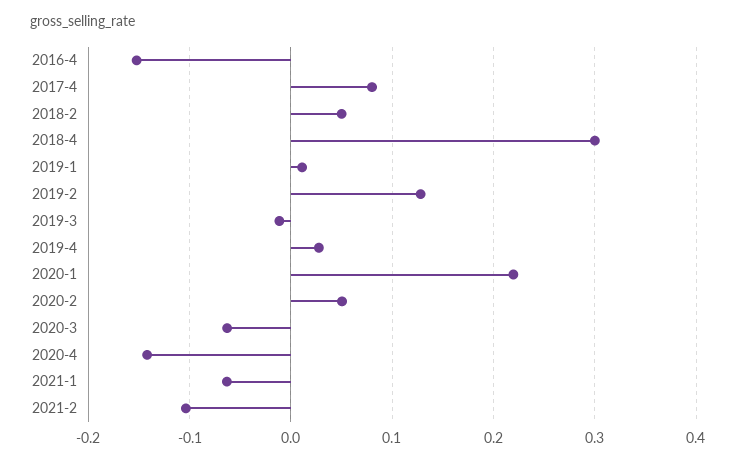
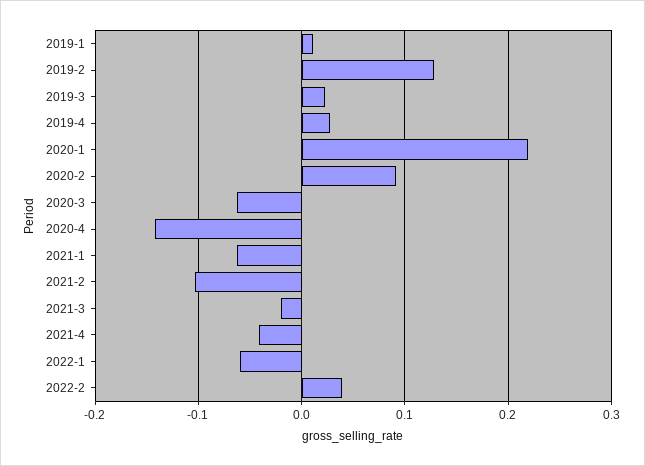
2016-4: -0.15 -> none
2017-4: 0.08 -> none
2018-2: 0.05 -> none
2018-4: 0.3 -> none
2019-3: -0.01 -> 0.02
2020-2: 0.05 -> 0.09
2021-3: none -> -0.02
2021-4: none -> -0.04
2022-1: none -> -0.06
2022-2: none -> 0.04

